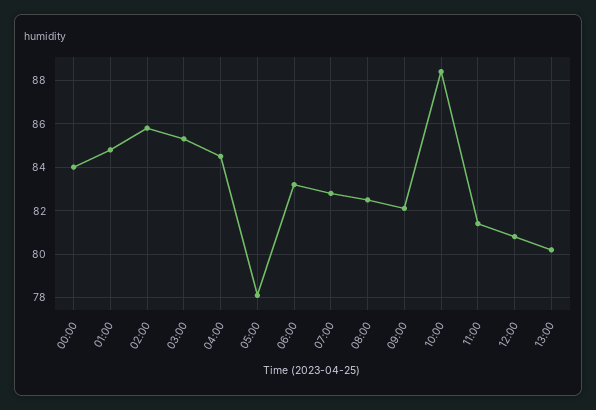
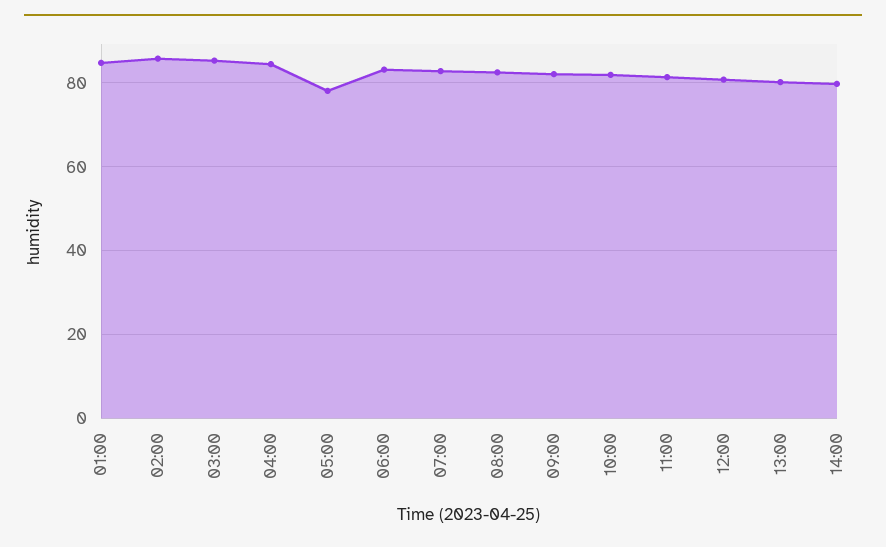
00:00: 84 -> none
10:00: 88.5 -> 82
14:00: none -> 80

